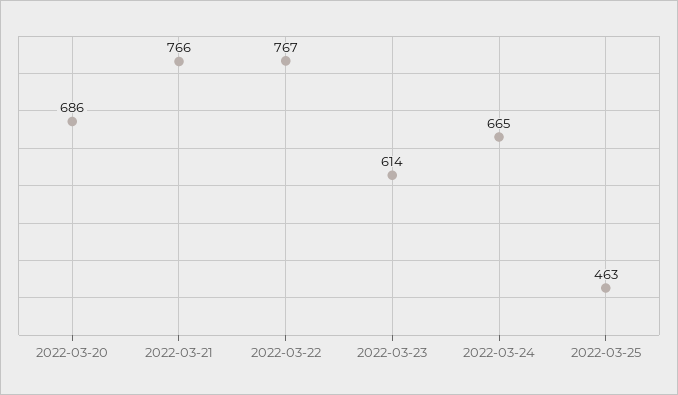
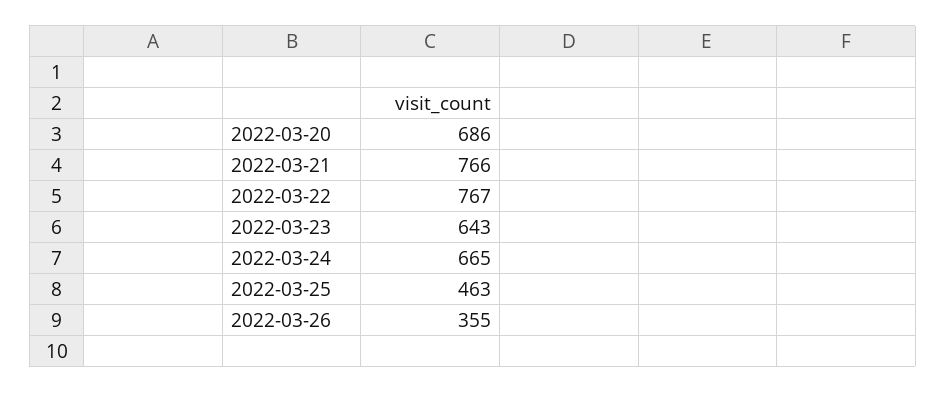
2022-03-23: 614 -> 643
2022-03-26: none -> 355

